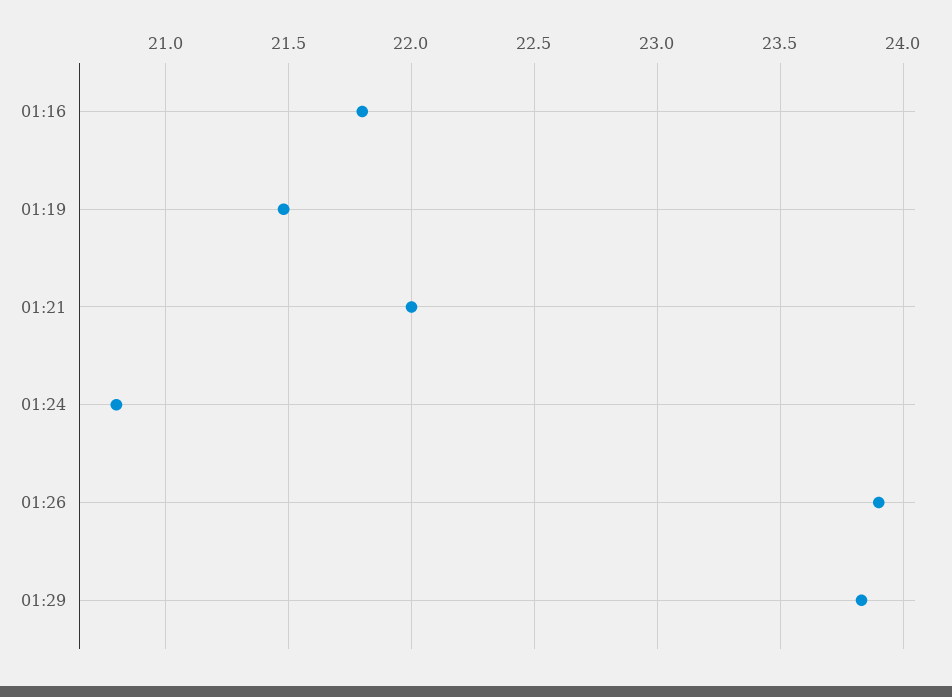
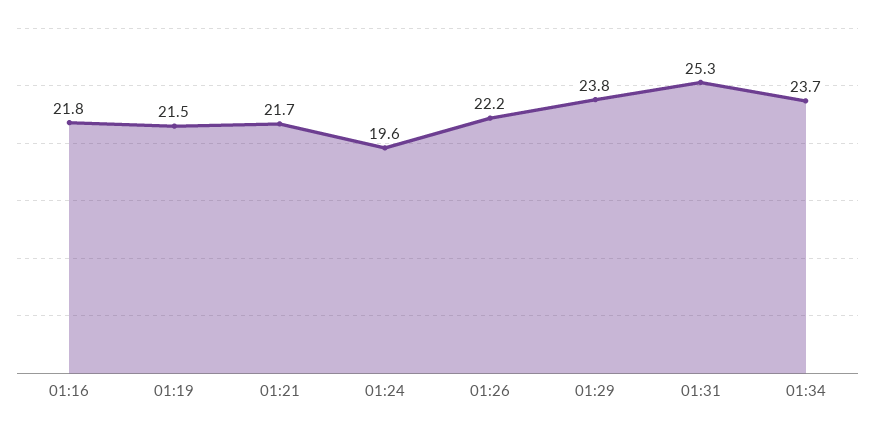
01:21: 22 -> 21.7
01:24: 20.8 -> 19.6
01:26: 23.9 -> 22.2
01:31: none -> 25.3
01:34: none -> 23.7

